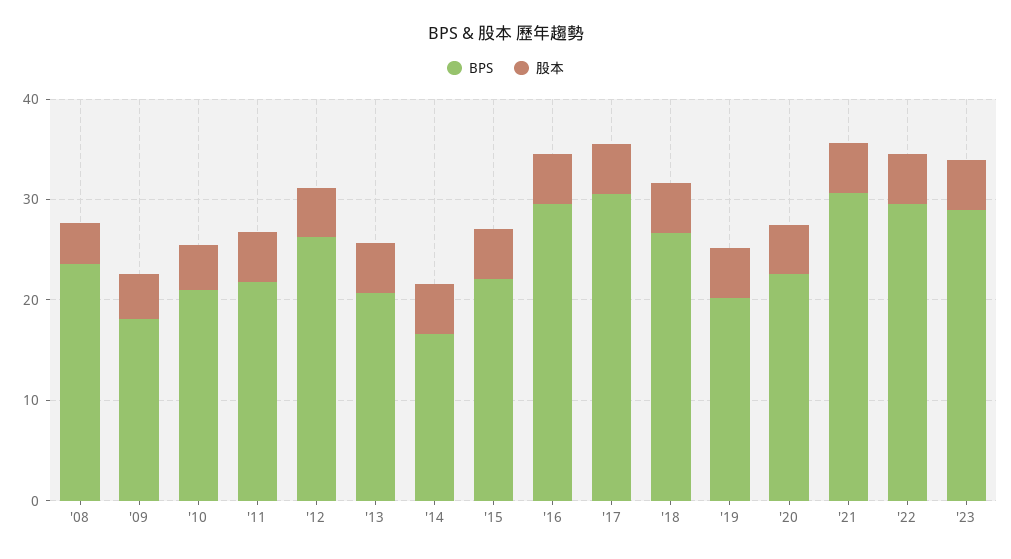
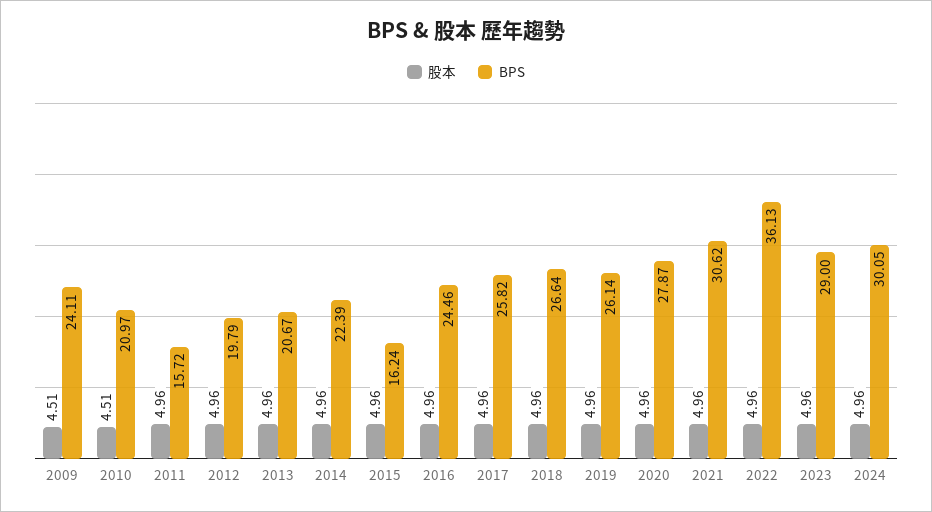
BPS, '08: 24 -> none
股本, '08: 4 -> none
BPS, '09: 18 -> 24.11
BPS, '11: 22 -> 15.72
BPS, '12: 26 -> 19.79
BPS, '14: 16 -> 22.39
BPS, '15: 22 -> 16.24
BPS, '16: 30 -> 24.46
BPS, '17: 30 -> 25.82
BPS, '19: 20 -> 26.14
BPS, '20: 22 -> 27.87
BPS, '22: 30 -> 36.13
股本, 2024: none -> 4.96
BPS, 2024: none -> 30.05

